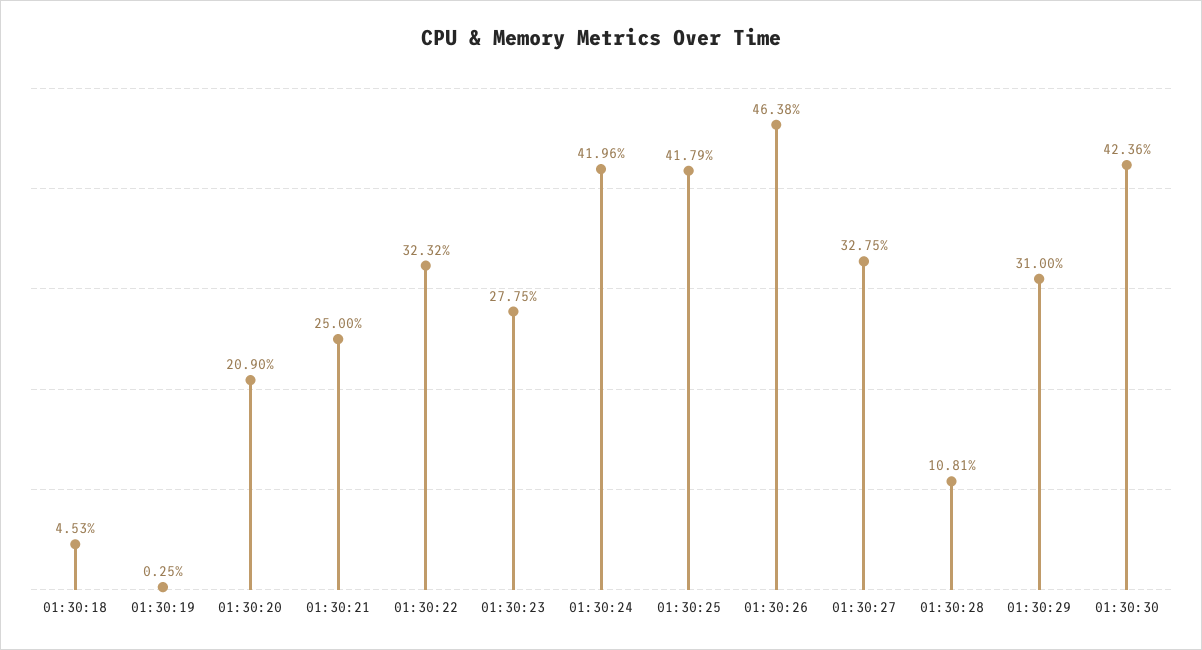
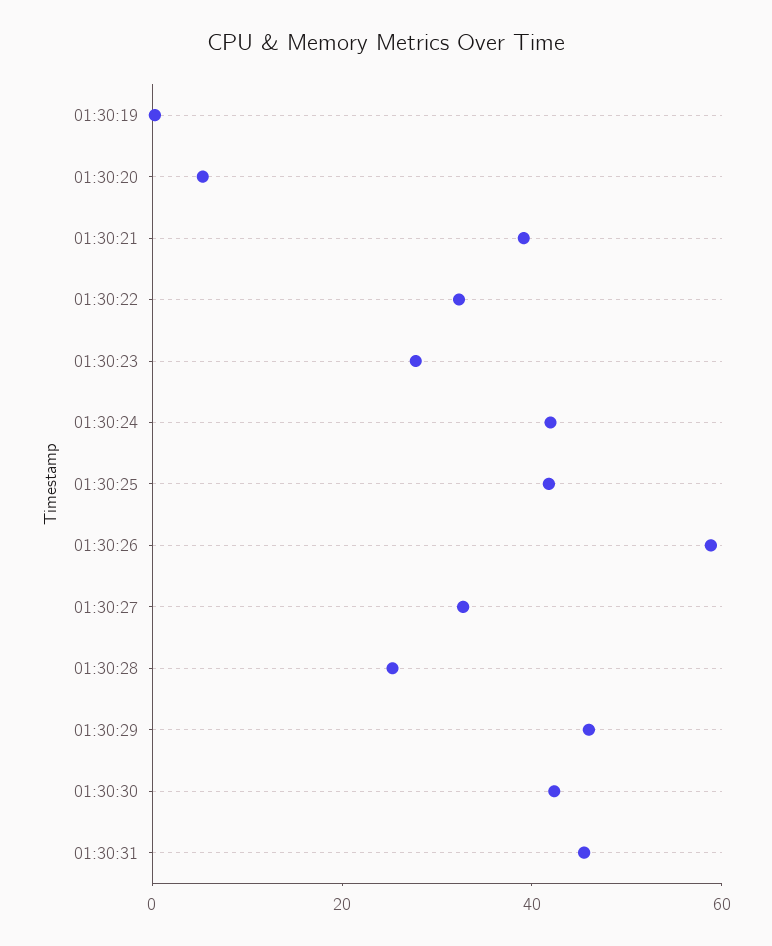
01:30:18: 4.53 -> none
01:30:20: 20.9 -> 5
01:30:21: 25 -> 40
01:30:26: 46.38 -> 60
01:30:28: 10.81 -> 25
01:30:29: 31 -> 45
01:30:31: none -> 45

